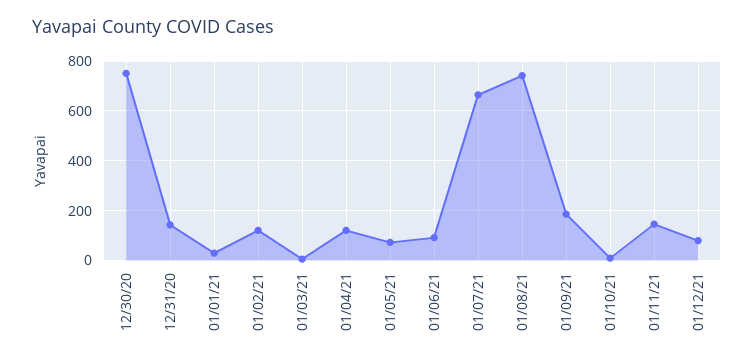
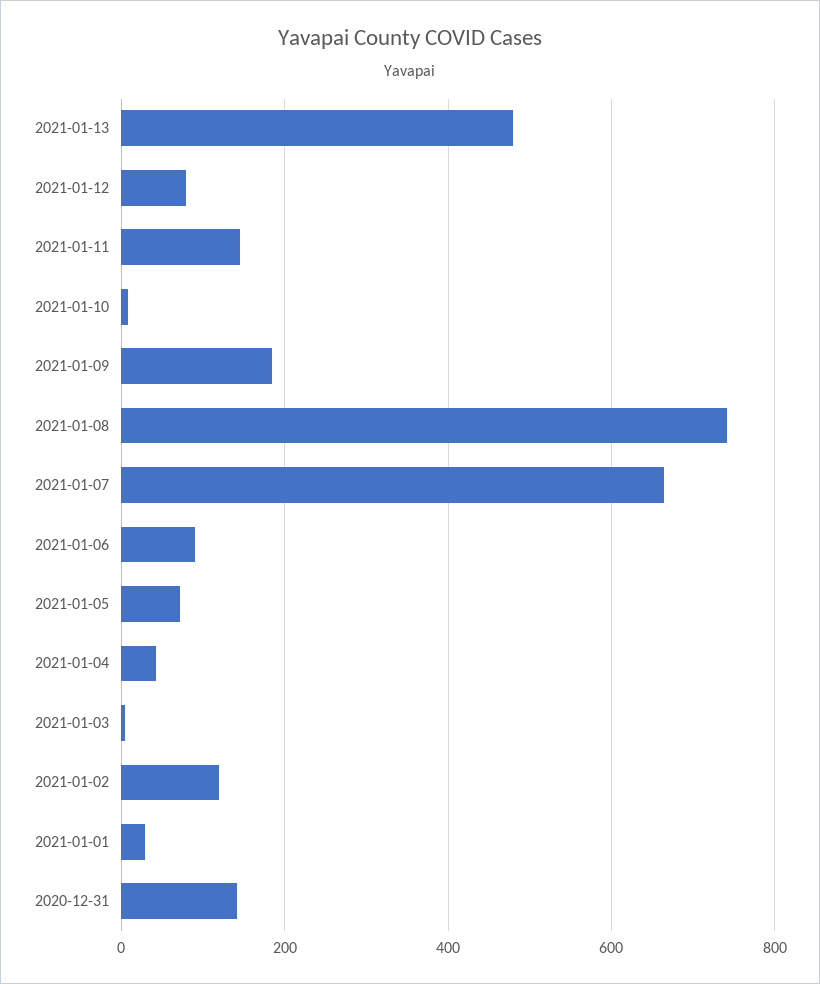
12/30/20: 750 -> none
01/04/21: 125 -> 40
2021-01-13: none -> 480

